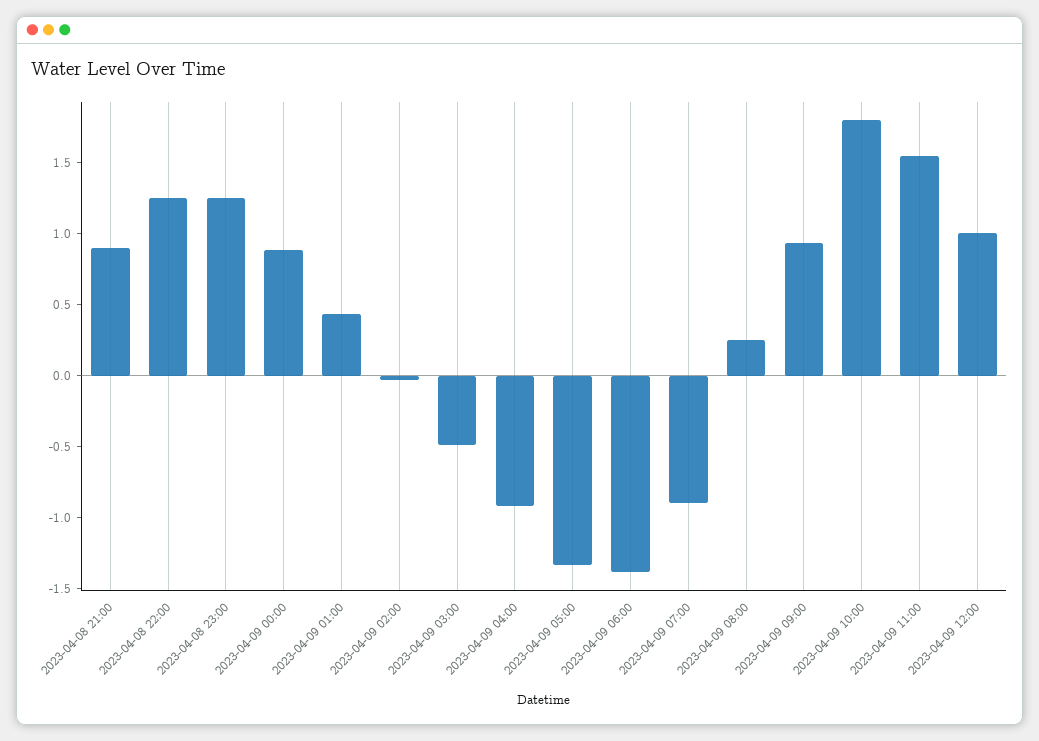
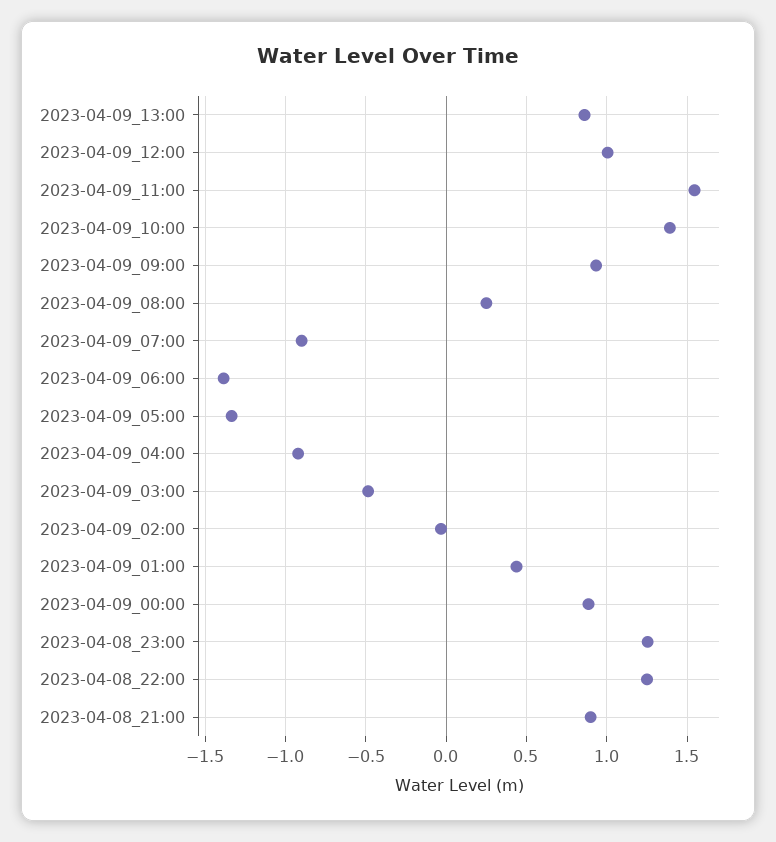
2023-04-09 10:00: 1.8 -> 1.4
2023-04-09_13:00: none -> 0.85

